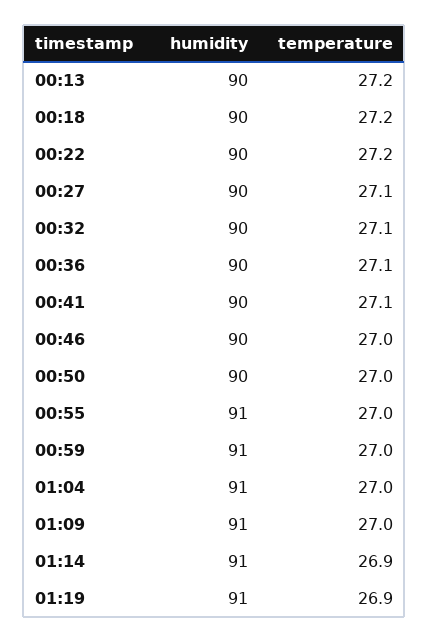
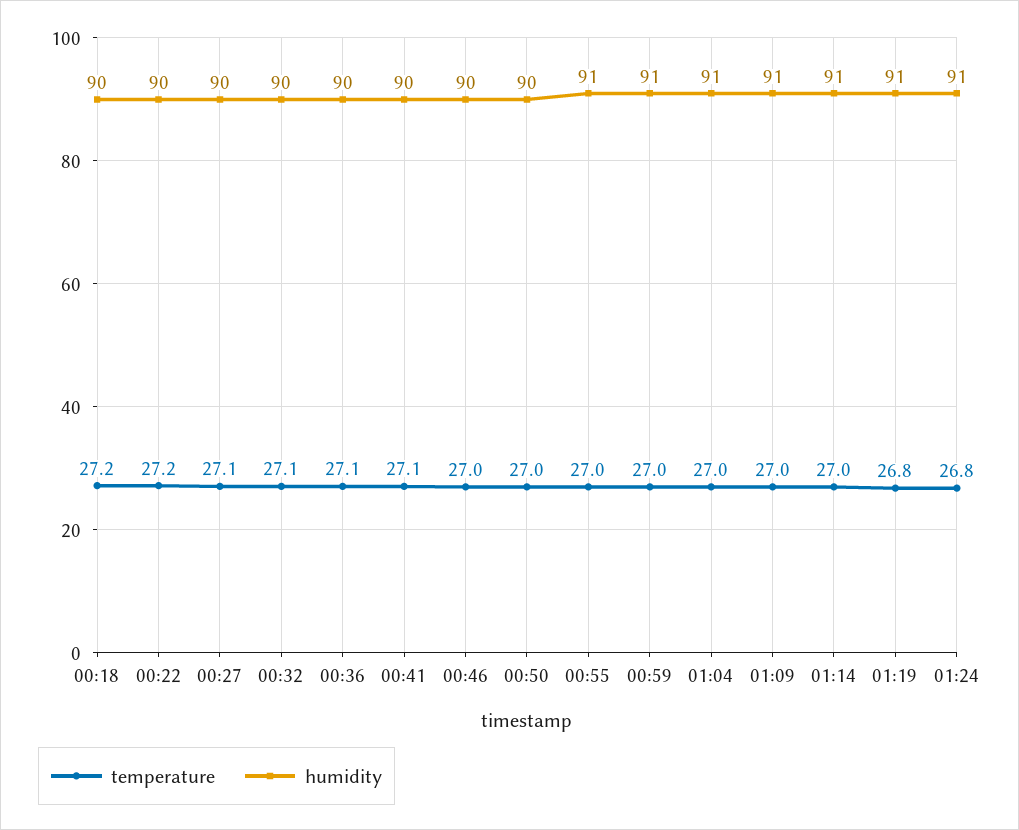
humidity, 00:13: 90 -> none
temperature, 00:13: 27.2 -> none
temperature, 01:14: 26.9 -> 27
temperature, 01:19: 26.9 -> 26.8
temperature, 01:24: none -> 26.8
humidity, 01:24: none -> 91

